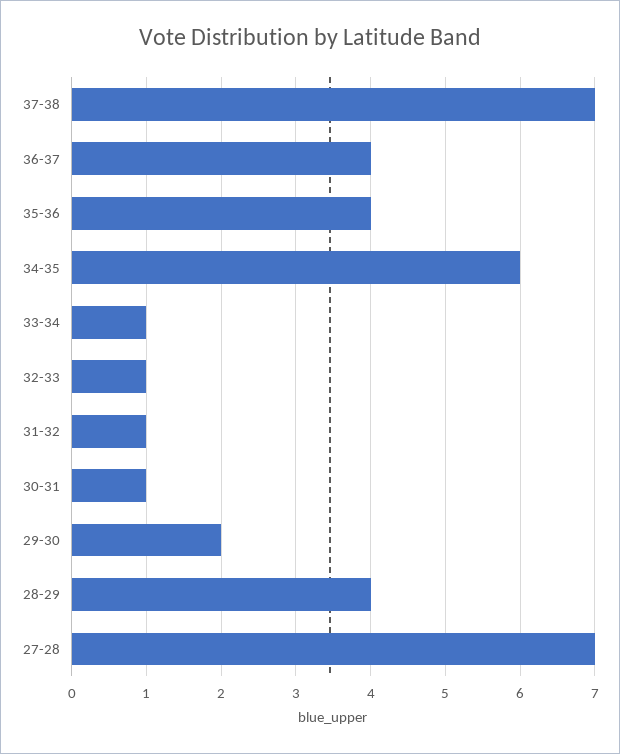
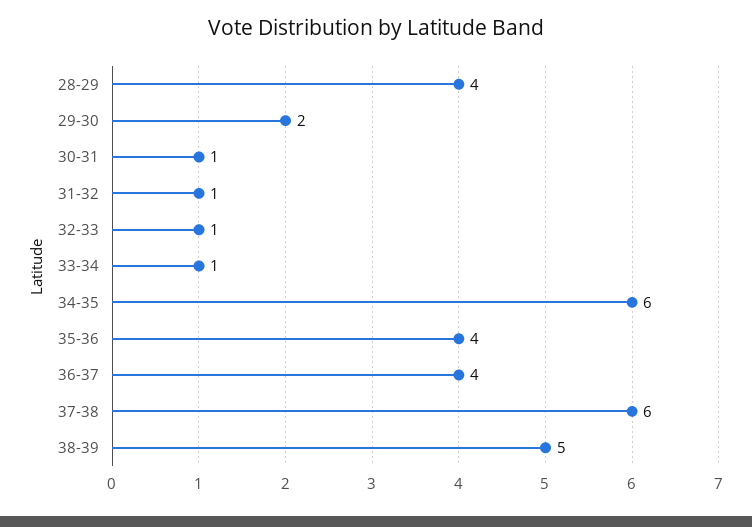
37-38: 7 -> 6
27-28: 7 -> none
38-39: none -> 5

